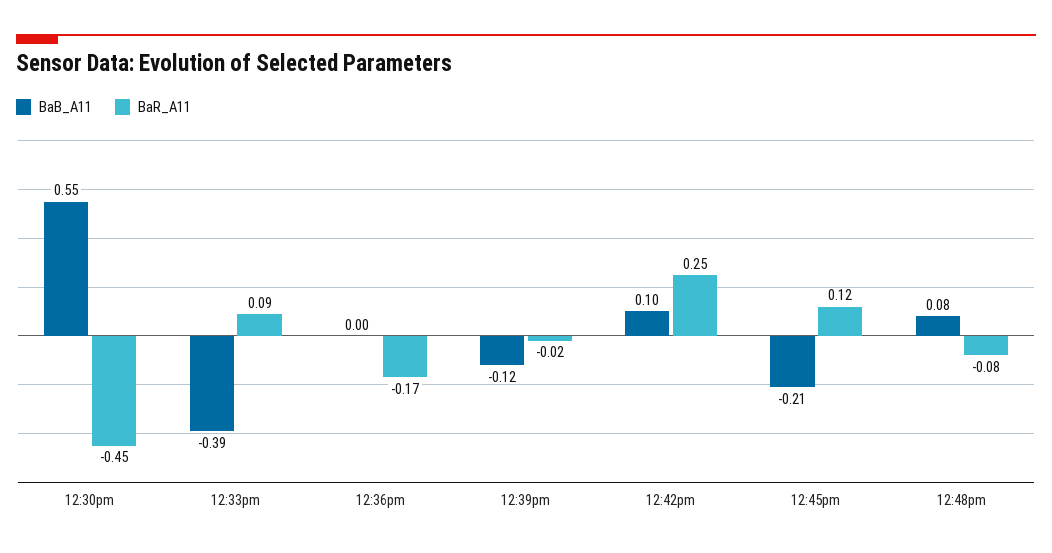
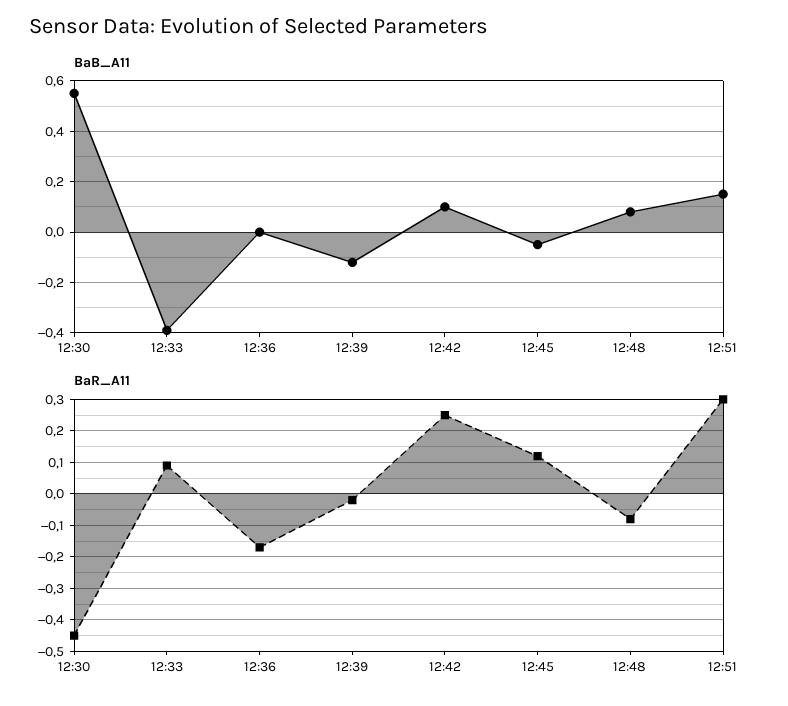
BaB_A11, 12:45pm: -0.21 -> -0.05
BaB_A11, 12:51: none -> 0.15
BaR_A11, 12:51: none -> 0.3

